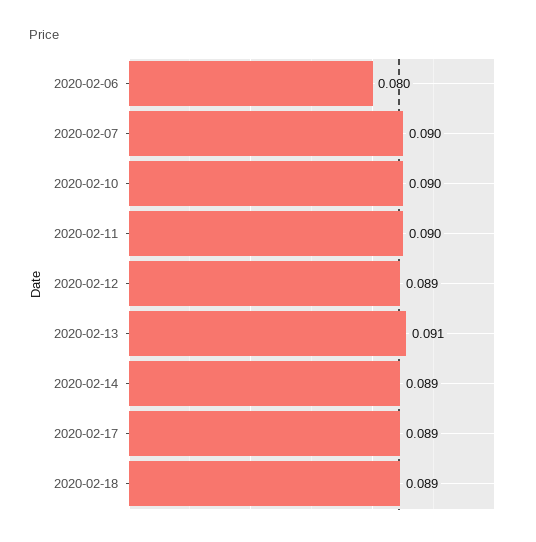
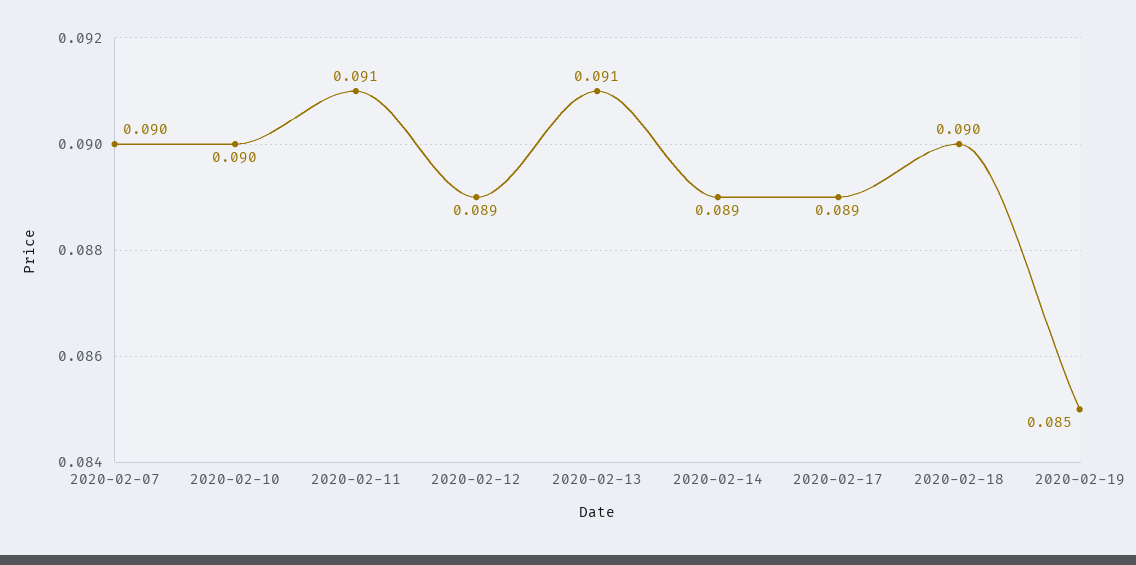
2020-02-06: 0.08 -> none
2020-02-11: 0.09 -> 0.091
2020-02-18: 0.089 -> 0.09
2020-02-19: none -> 0.085

